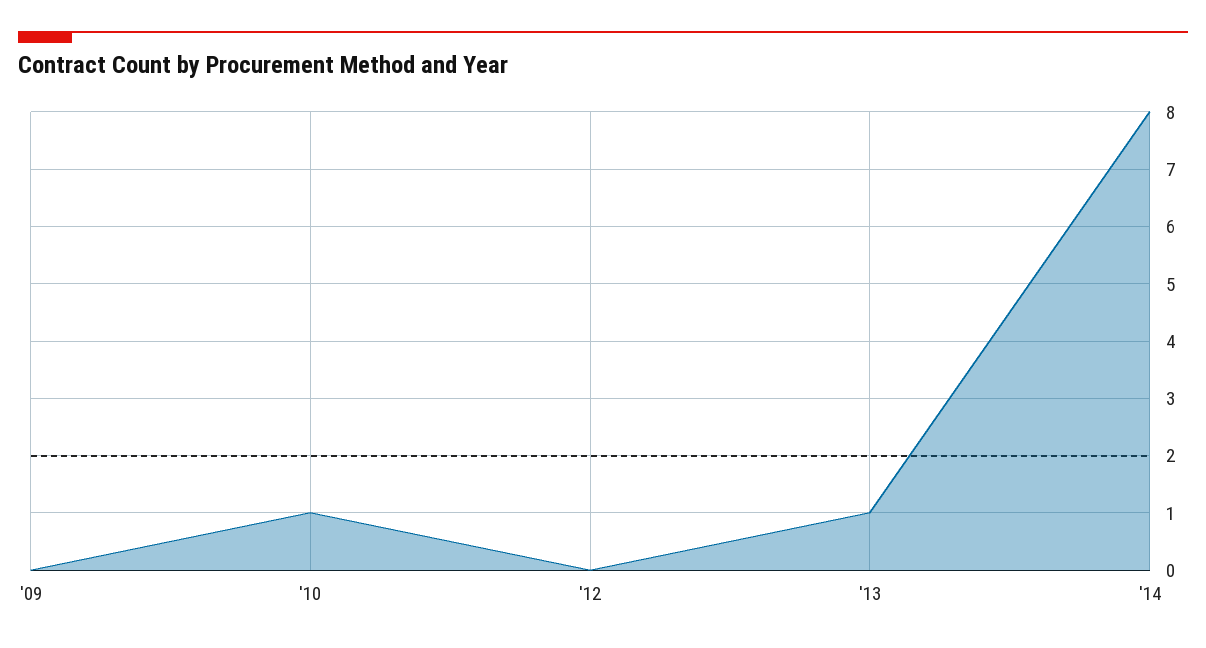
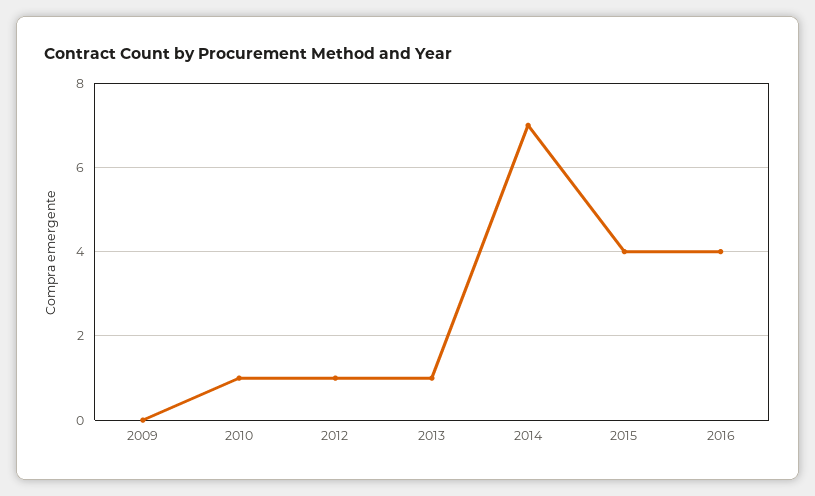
'12: 0 -> 1
'14: 8 -> 7
2015: none -> 4
2016: none -> 4

